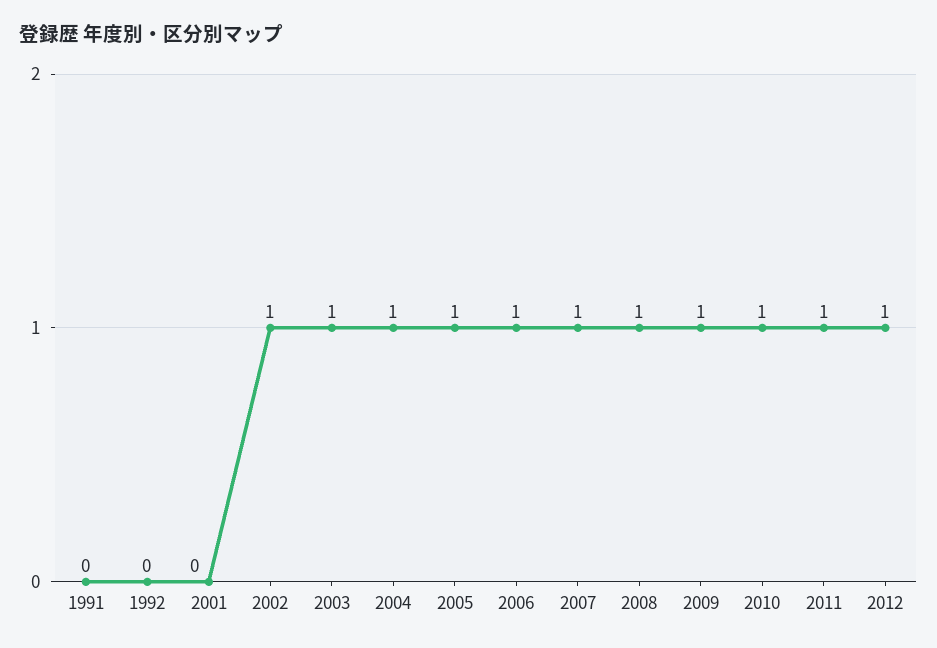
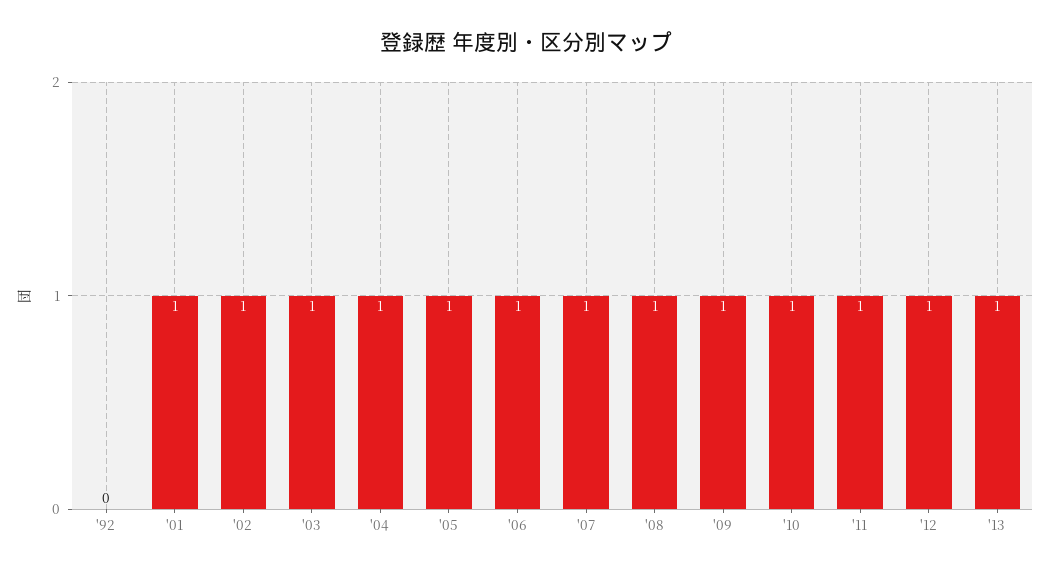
1991: 0 -> none
2001: 0 -> 1
'13: none -> 1

